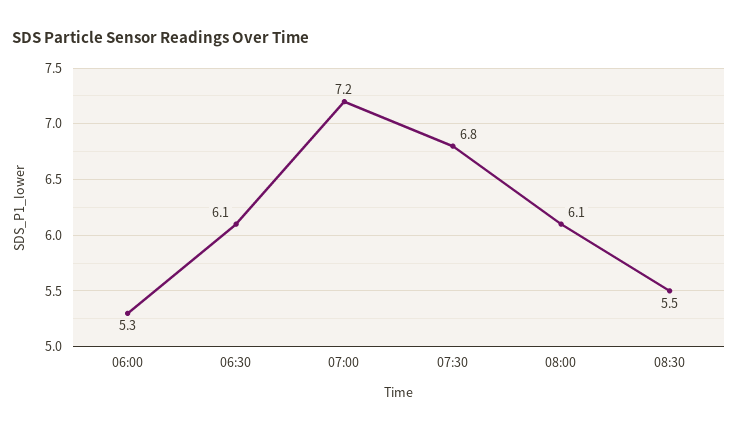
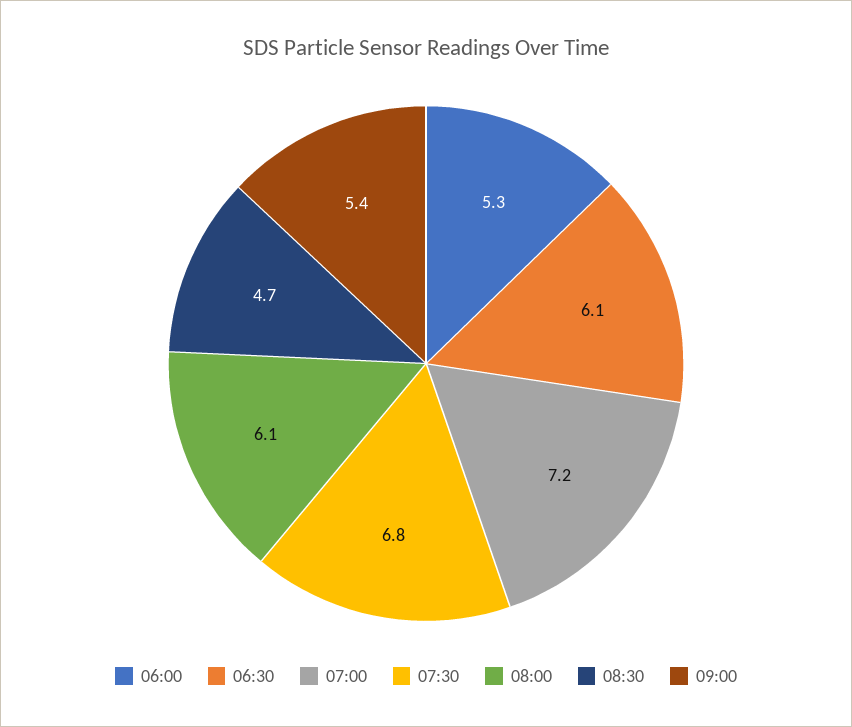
08:30: 5.5 -> 4.7
09:00: none -> 5.4

